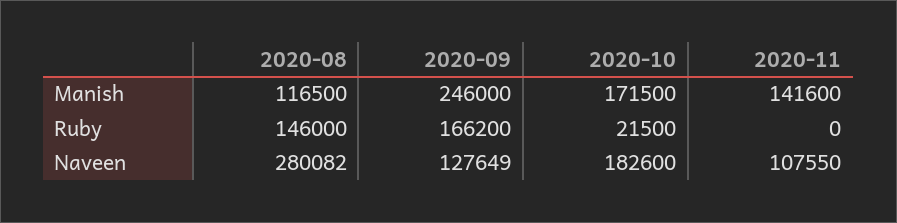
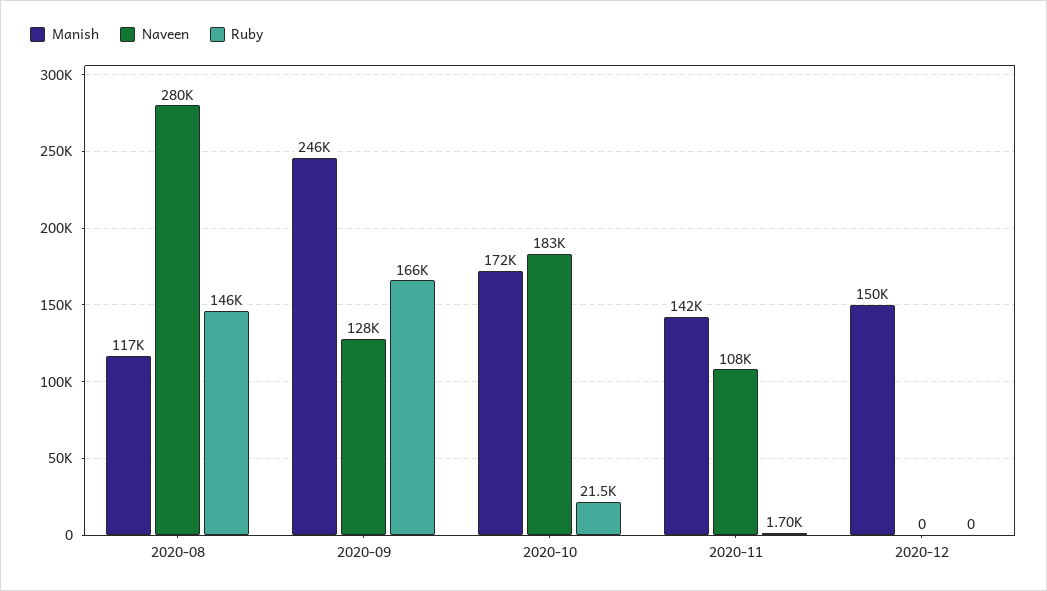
Ruby, 2020-11: 0 -> 1700
Manish, 2020-12: none -> 150000
Naveen, 2020-12: none -> 0
Ruby, 2020-12: none -> 0

